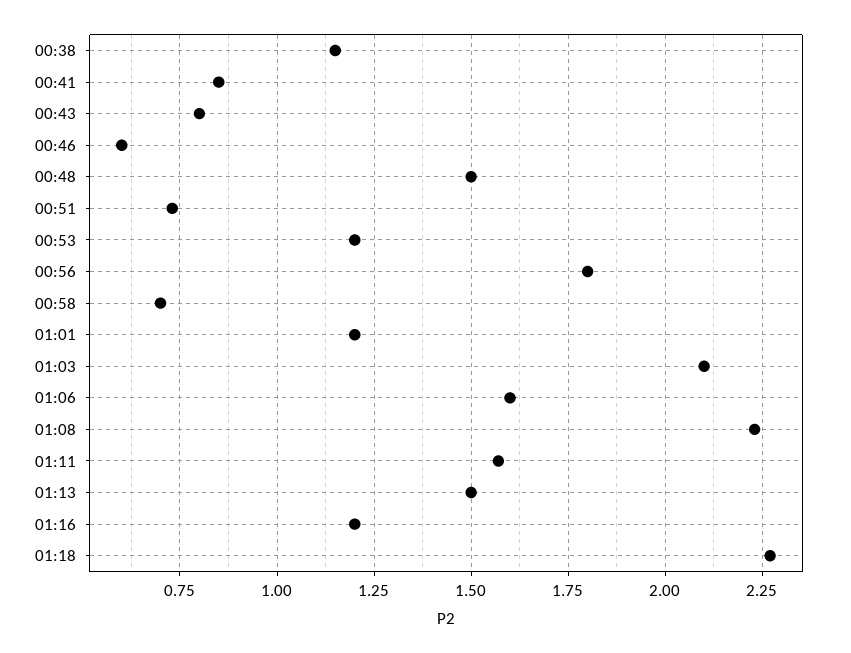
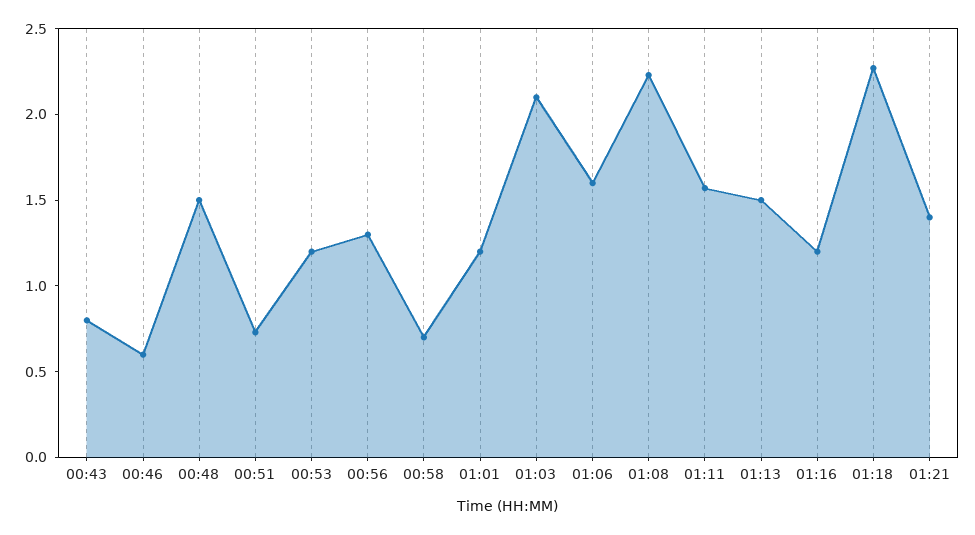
00:38: 1.15 -> none
00:41: 0.85 -> none
00:56: 1.8 -> 1.3
01:21: none -> 1.4

